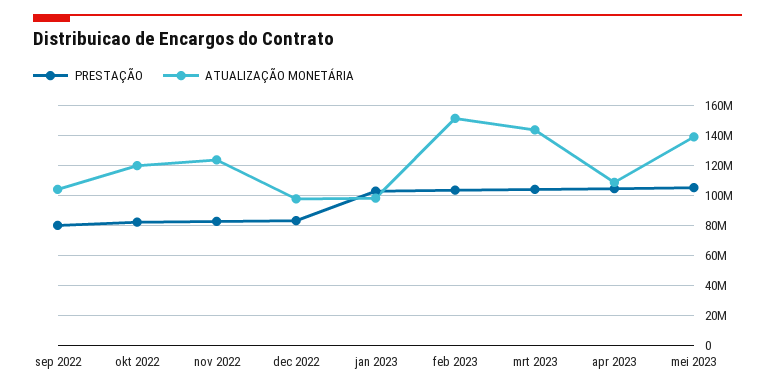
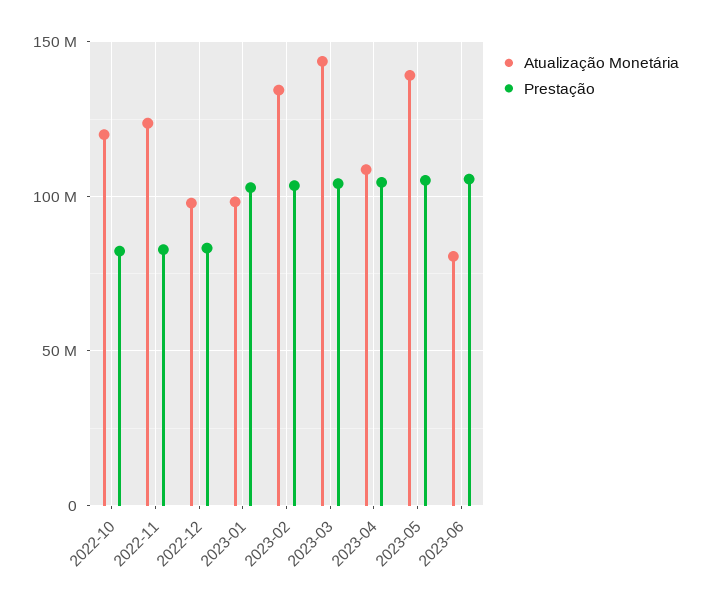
PRESTAÇÃO, sep 2022: 80000000 -> none
ATUALIZAÇÃO MONETÁRIA, sep 2022: 105000000 -> none
ATUALIZAÇÃO MONETÁRIA, feb 2023: 150000000 -> 135000000
ATUALIZAÇÃO MONETÁRIA, 2023-06: none -> 80000000
PRESTAÇÃO, 2023-06: none -> 105000000

